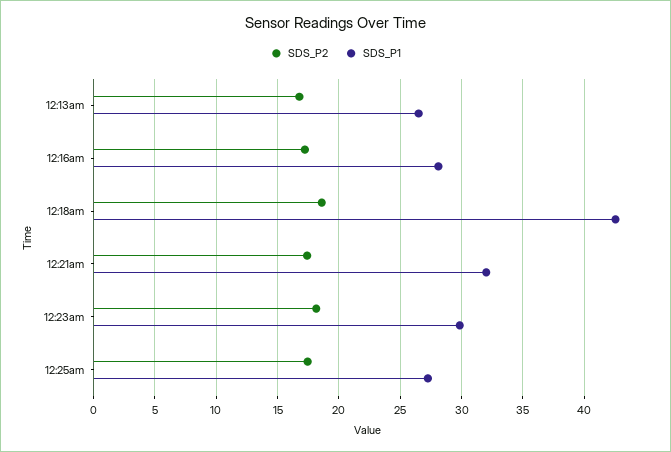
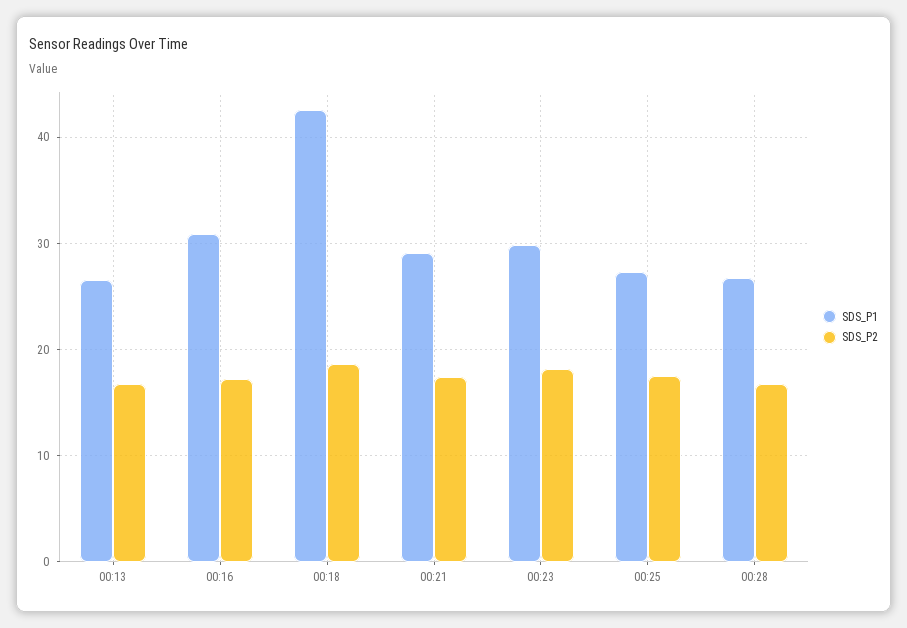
SDS_P1, 12:16am: 28 -> 31
SDS_P1, 12:21am: 32 -> 29
SDS_P1, 00:28: none -> 27
SDS_P2, 00:28: none -> 17

